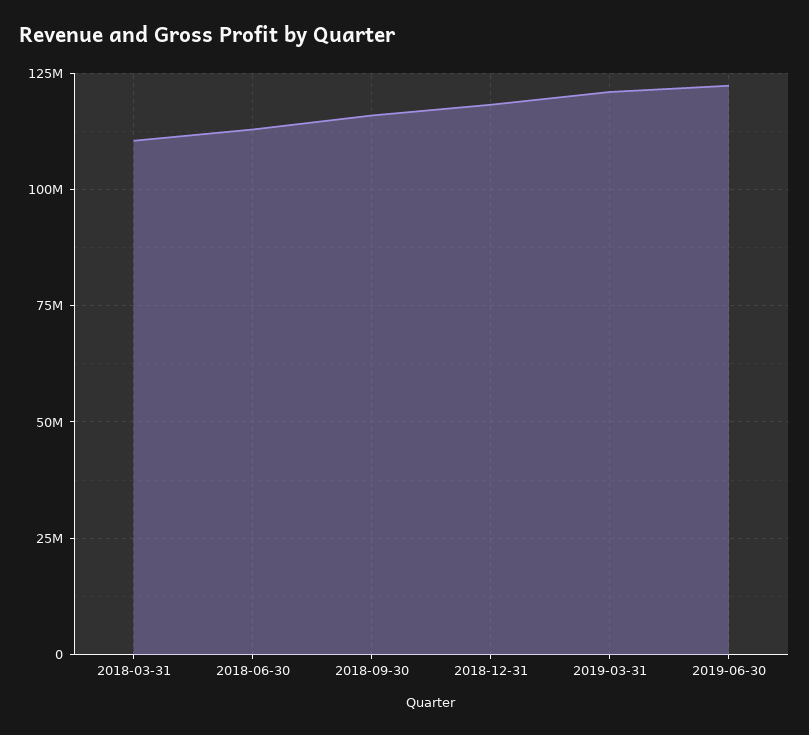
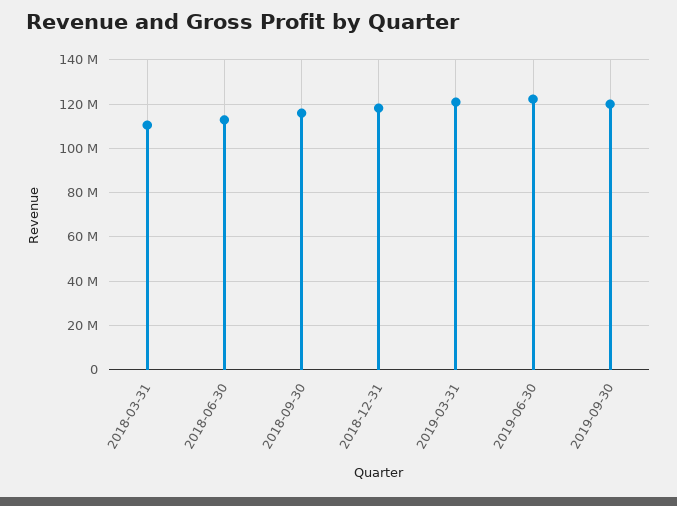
2019-09-30: none -> 120000000

